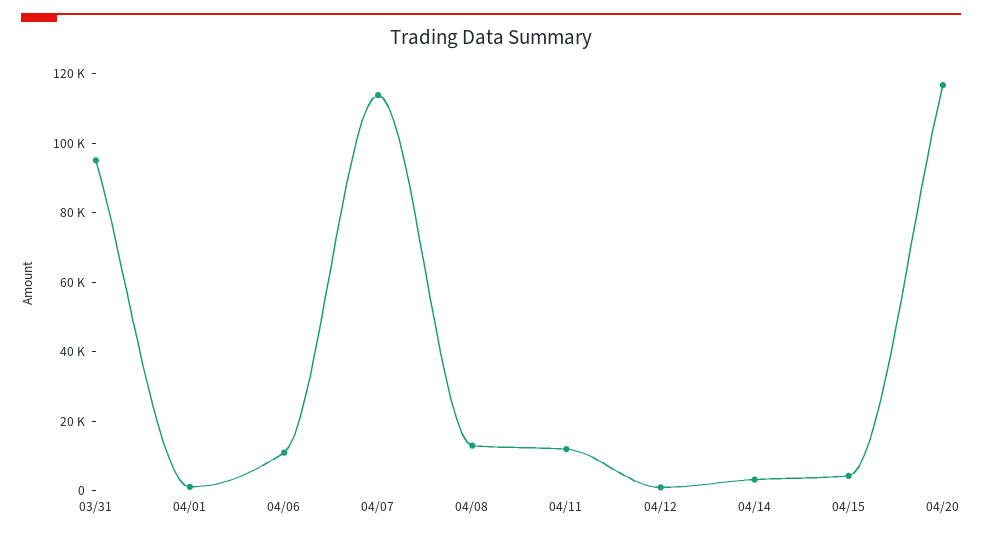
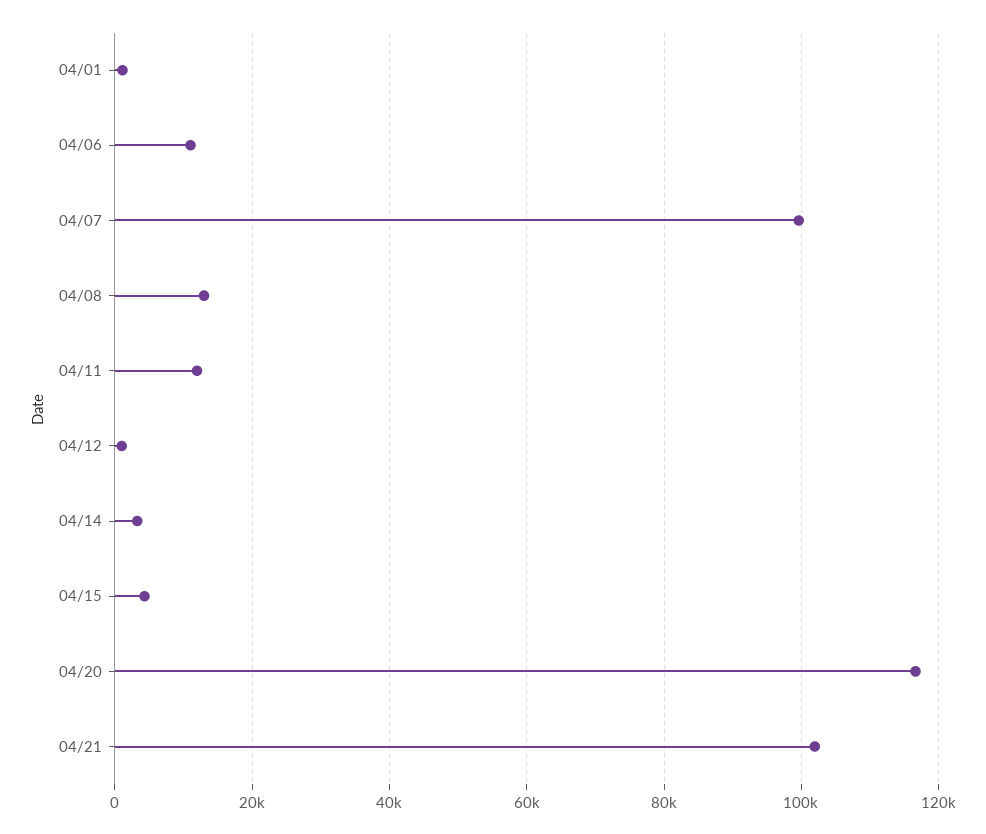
03/31: 95000 -> none
04/07: 115000 -> 100000
04/21: none -> 102000

